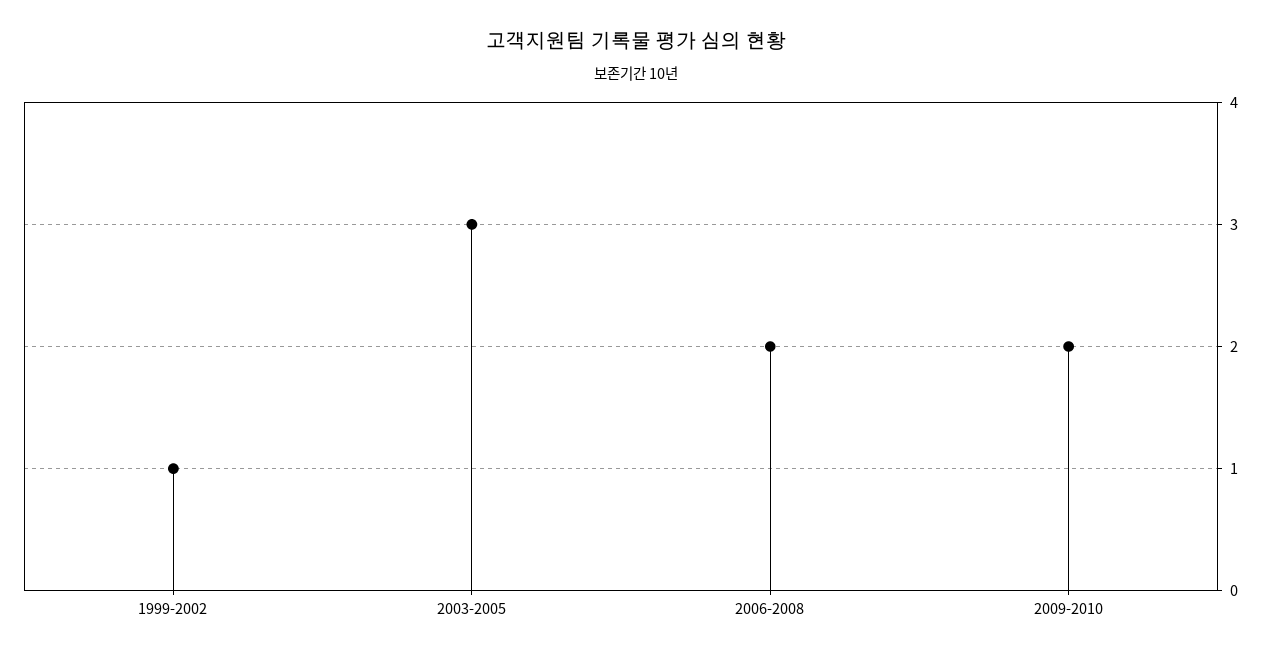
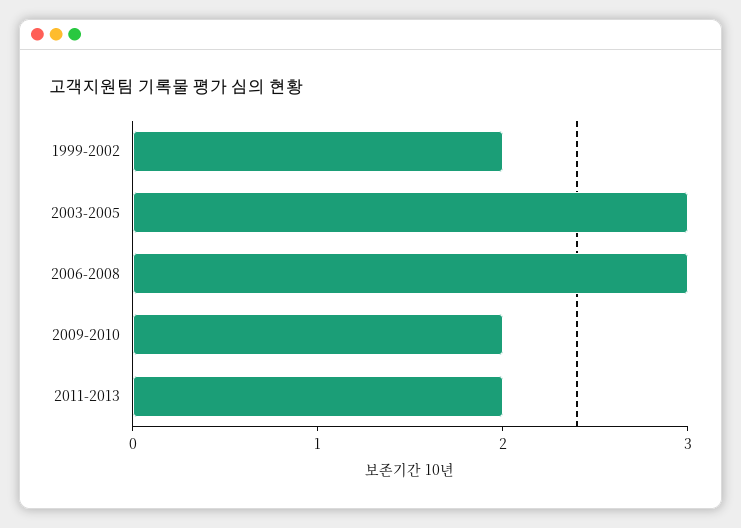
1999-2002: 1 -> 2
2006-2008: 2 -> 3
2011-2013: none -> 2

